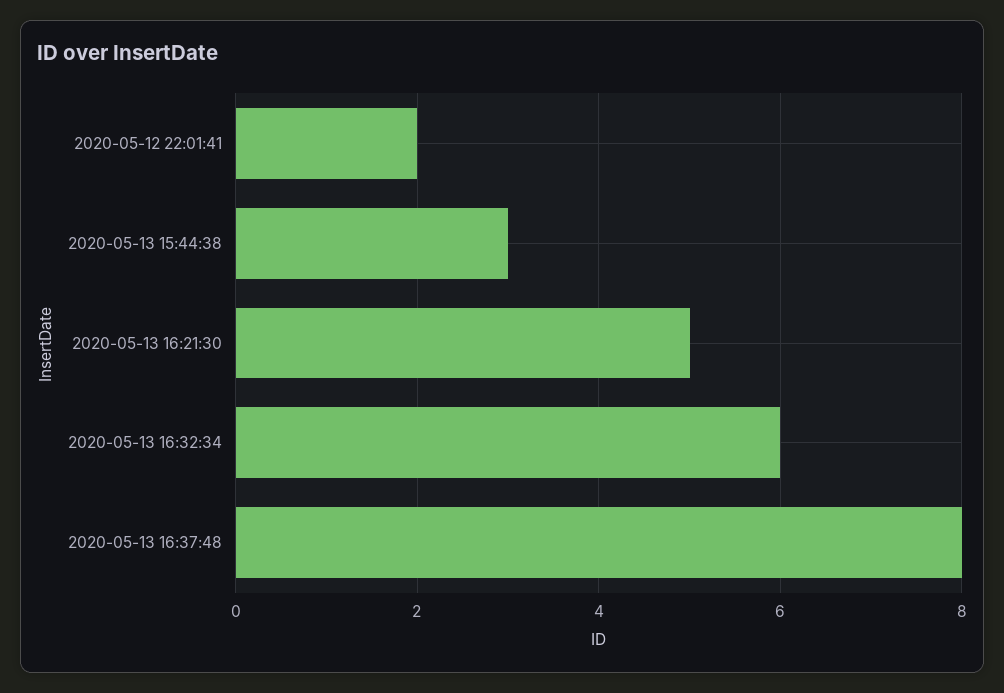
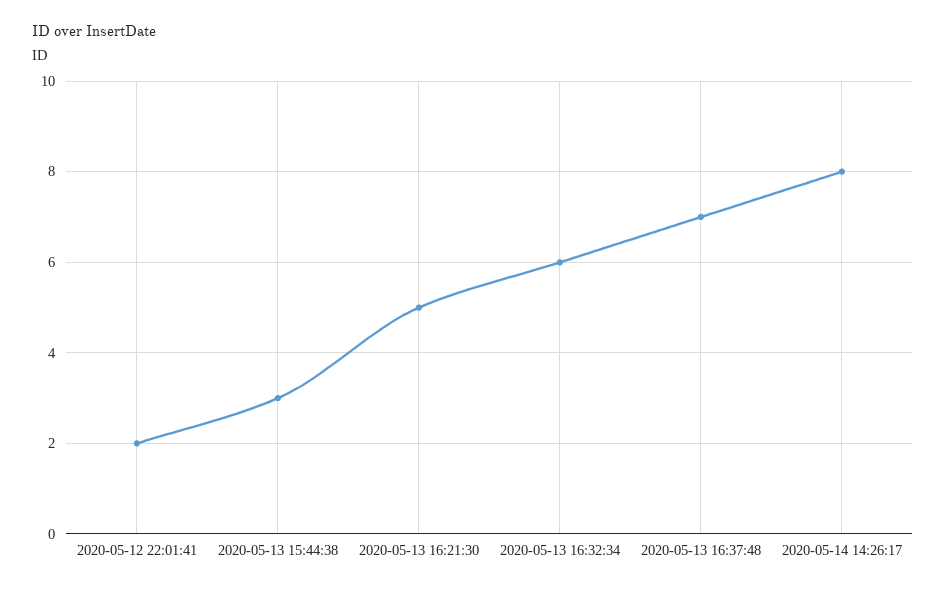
2020-05-13 16:37:48: 8 -> 7
2020-05-14 14:26:17: none -> 8

